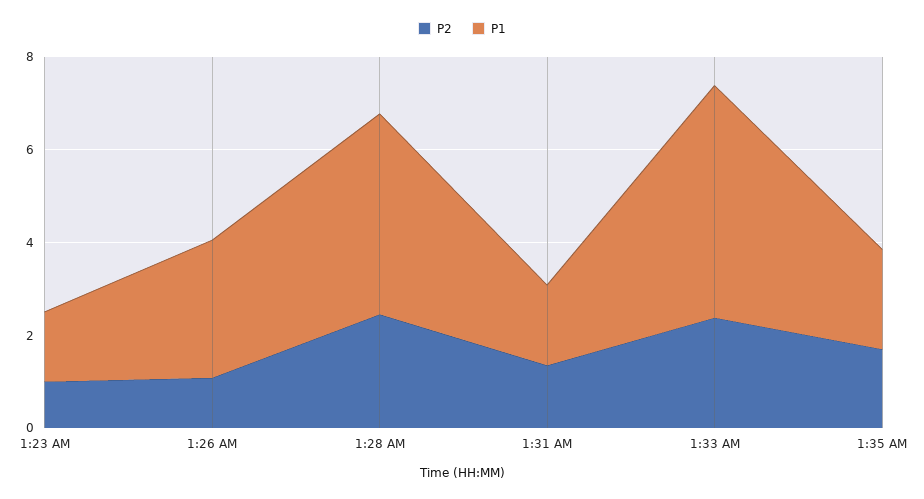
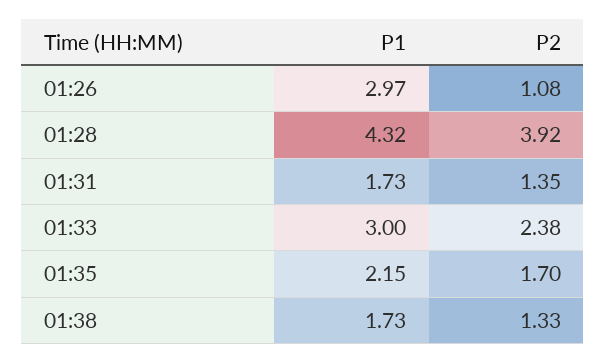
P2, 1:23 AM: 1 -> none
P1, 1:23 AM: 1.5 -> none
P2, 1:28 AM: 2.5 -> 3.92
P1, 1:33 AM: 5 -> 3
P1, 01:38: none -> 1.73
P2, 01:38: none -> 1.33

